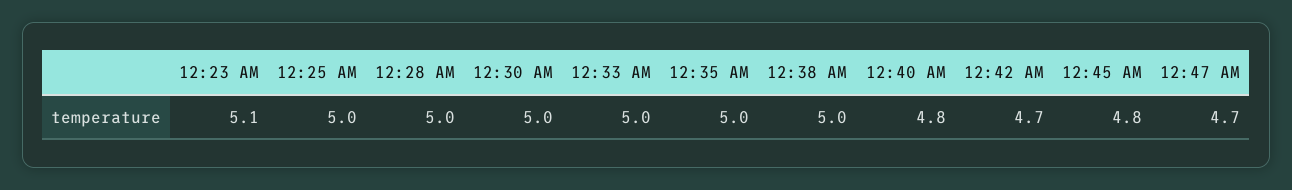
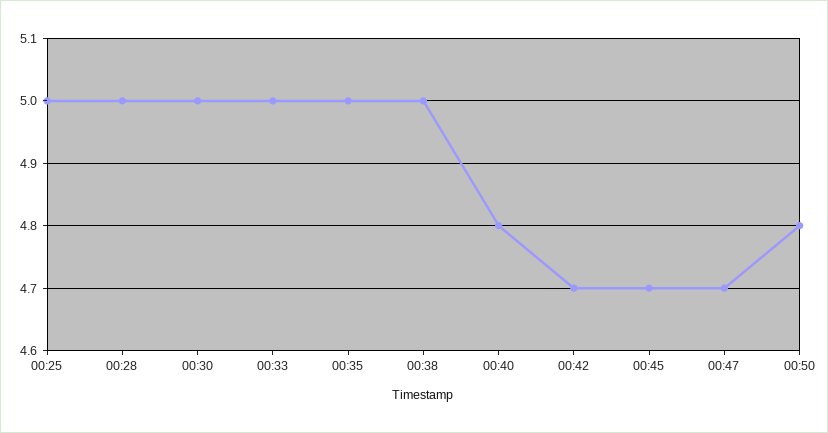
12:23 AM: 5.1 -> none
12:45 AM: 4.8 -> 4.7
00:50: none -> 4.8

